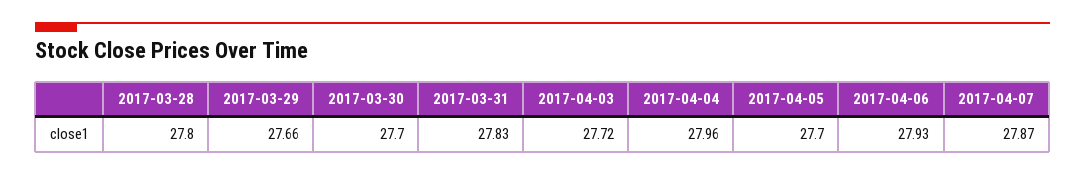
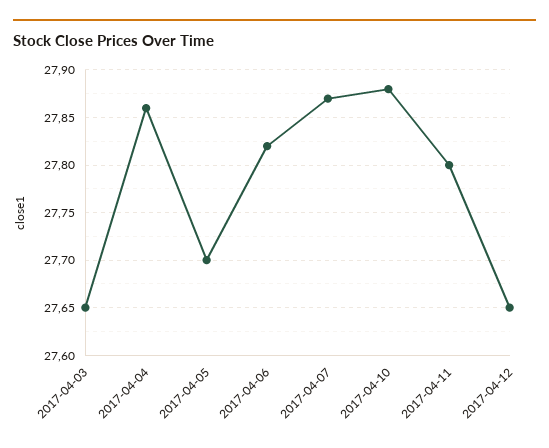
2017-03-28: 27.8 -> none
2017-03-29: 27.66 -> none
2017-03-30: 27.7 -> none
2017-03-31: 27.83 -> none
2017-04-03: 27.72 -> 27.65
2017-04-04: 27.96 -> 27.86
2017-04-06: 27.93 -> 27.82
2017-04-10: none -> 27.88
2017-04-11: none -> 27.8
2017-04-12: none -> 27.65

